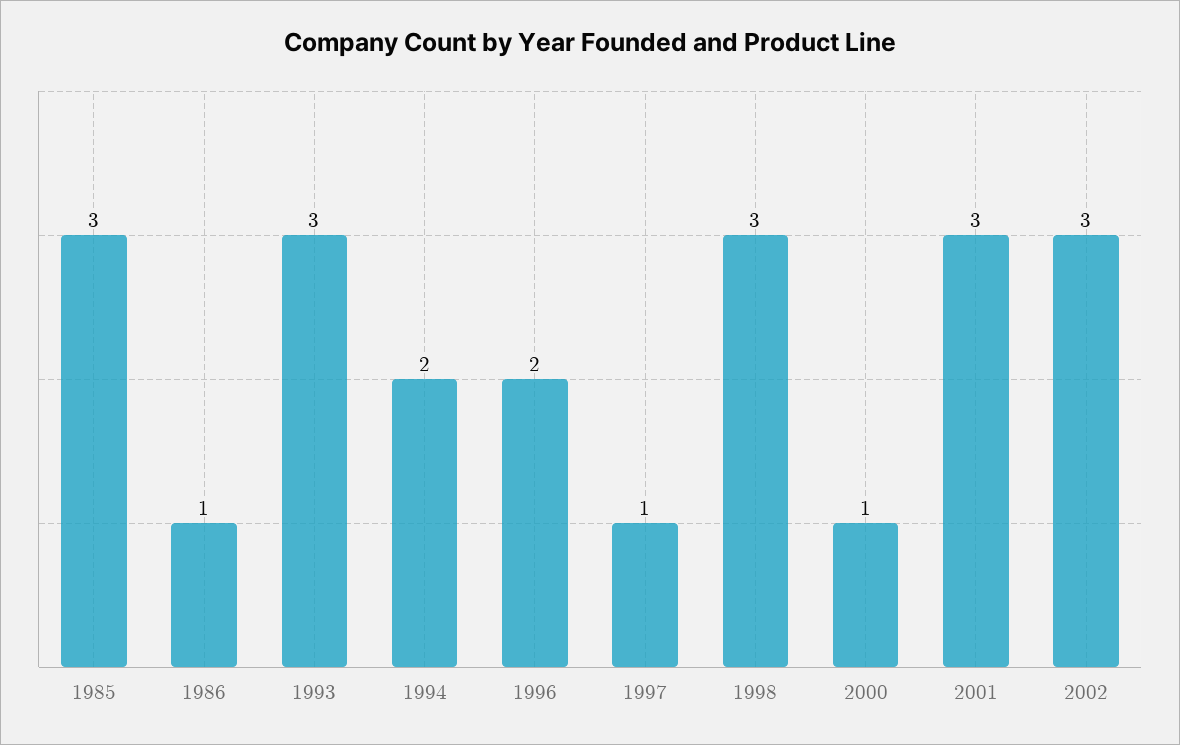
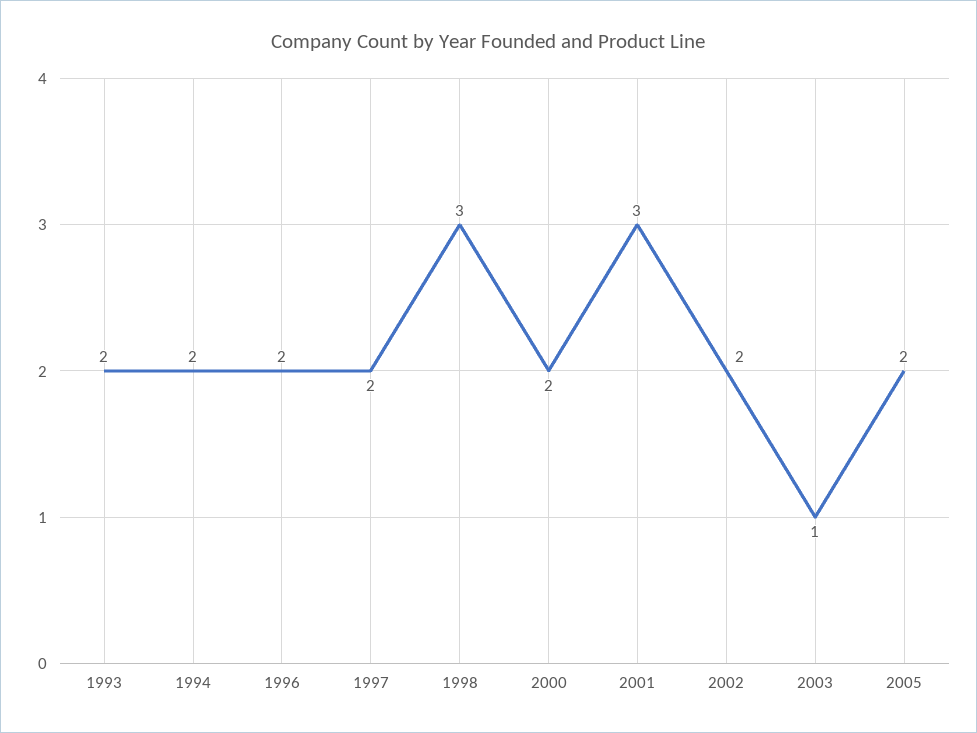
1985: 3 -> none
1986: 1 -> none
1993: 3 -> 2
1997: 1 -> 2
2000: 1 -> 2
2002: 3 -> 2
2003: none -> 1
2005: none -> 2

